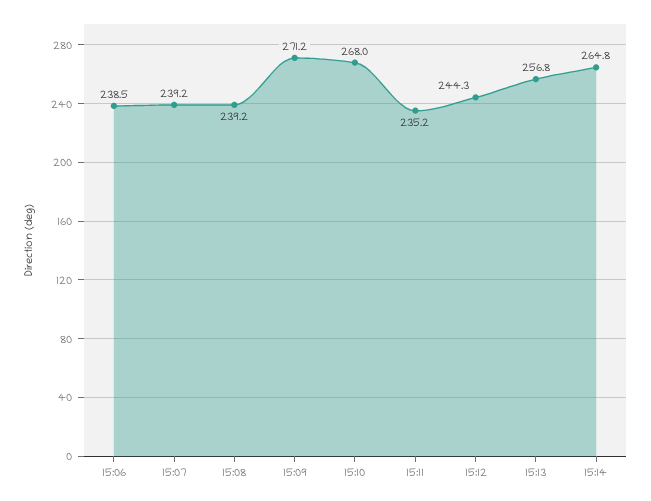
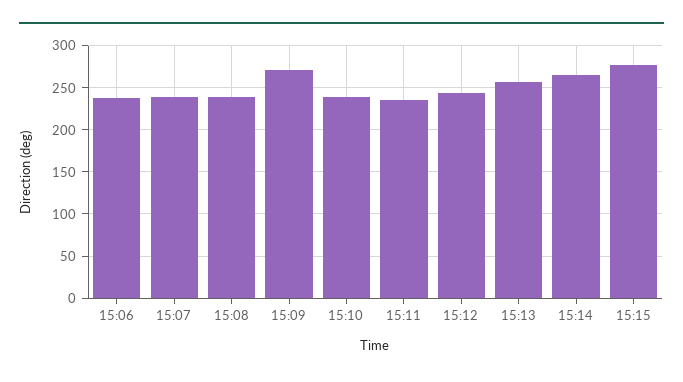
15:10: 268 -> 240
15:15: none -> 280

